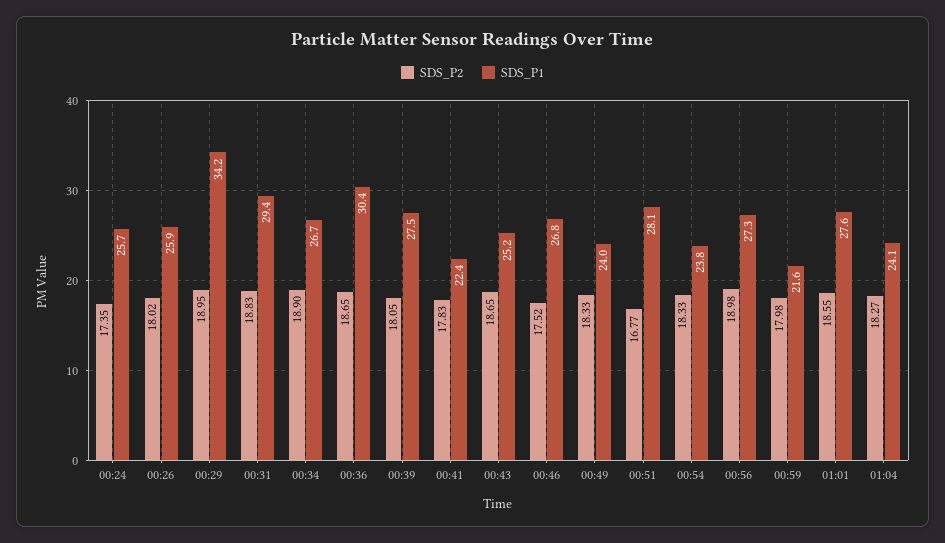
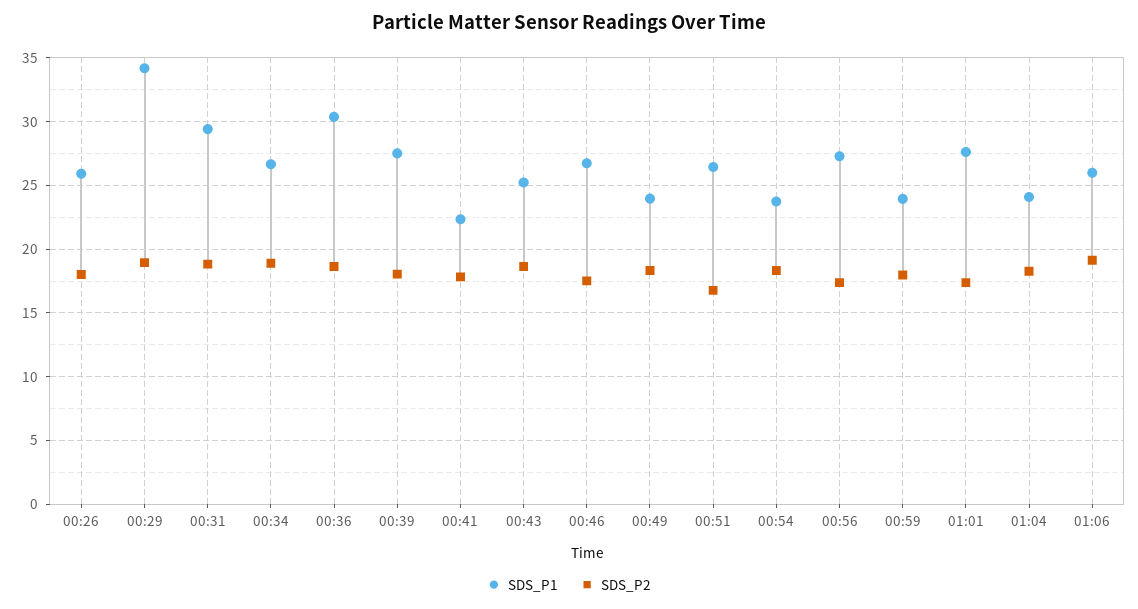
SDS_P2, 00:24: 17.35 -> none
SDS_P1, 00:24: 25.7 -> none
SDS_P1, 00:51: 28.1 -> 26.5
SDS_P2, 00:56: 18.98 -> 17.5
SDS_P1, 00:59: 21.6 -> 24
SDS_P2, 01:01: 18.55 -> 17.5
SDS_P1, 01:06: none -> 26
SDS_P2, 01:06: none -> 19

